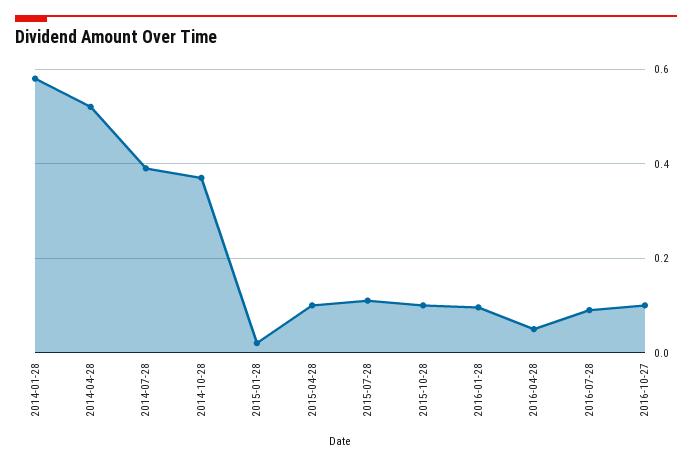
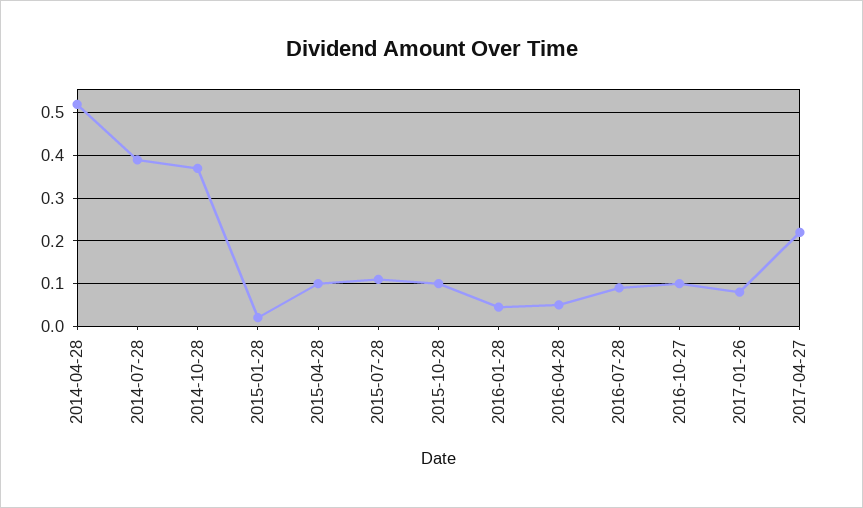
2014-01-28: 0.58 -> none
2016-01-28: 0.1 -> 0.04
2017-01-26: none -> 0.08
2017-04-27: none -> 0.22

